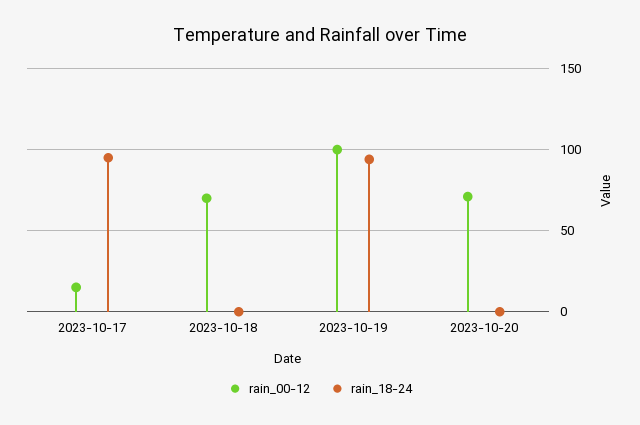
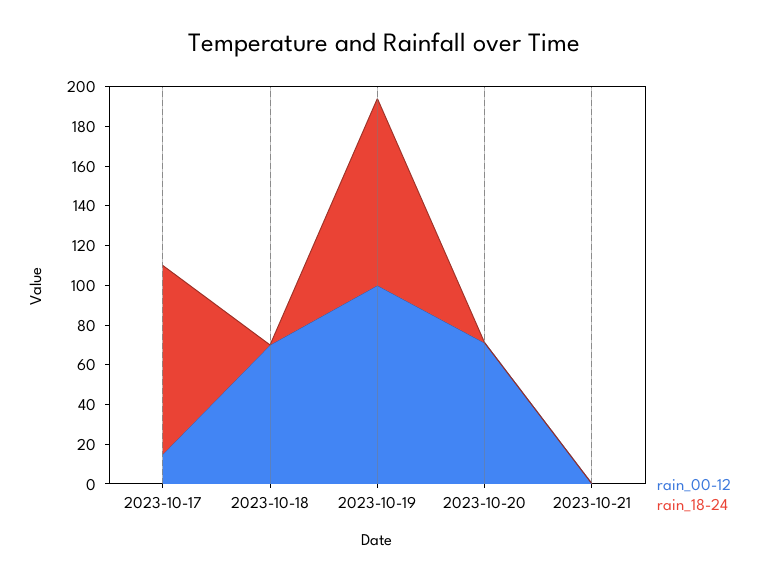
rain_00-12, 2023-10-21: none -> 0
rain_18-24, 2023-10-21: none -> 0

